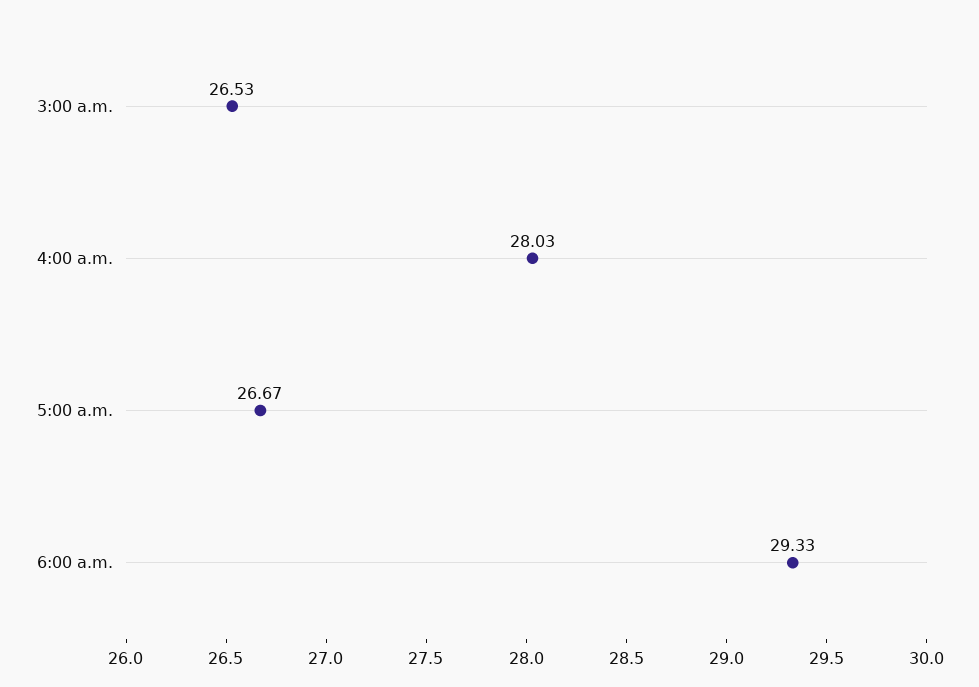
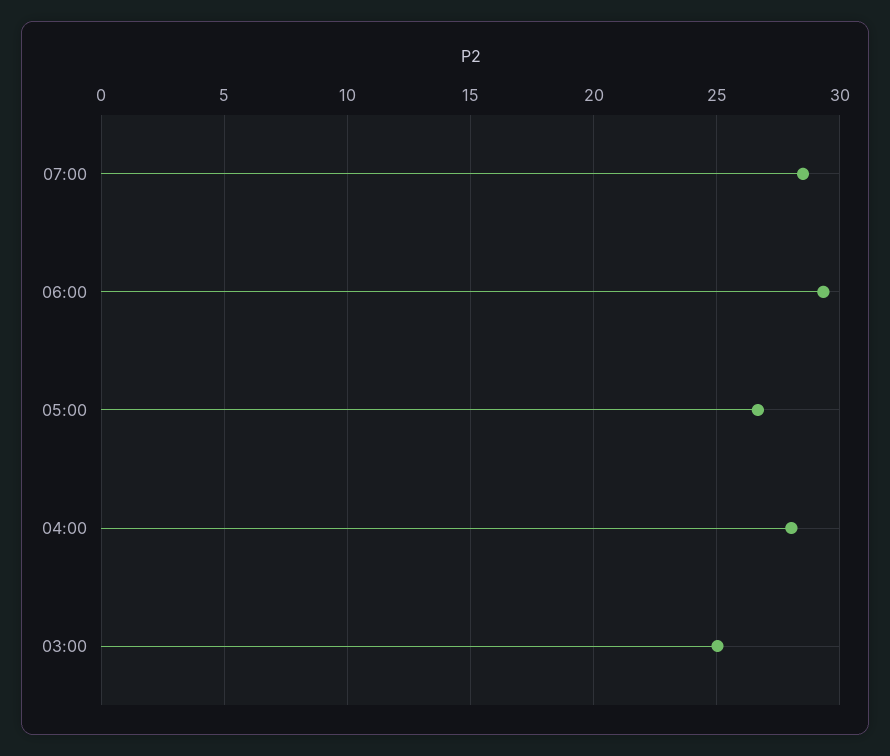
3:00 a.m.: 26.53 -> 25
07:00: none -> 28.5

